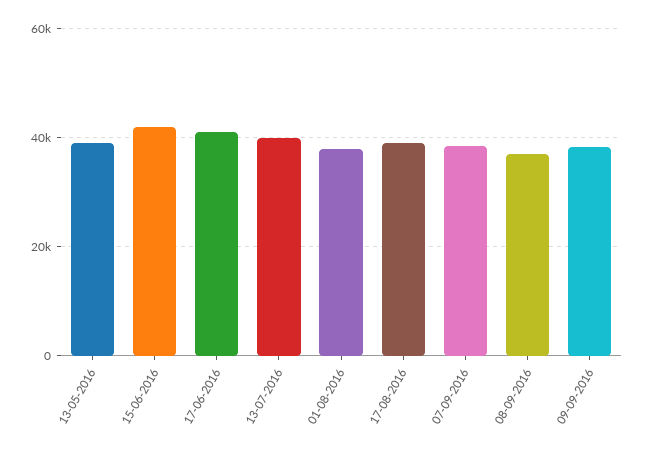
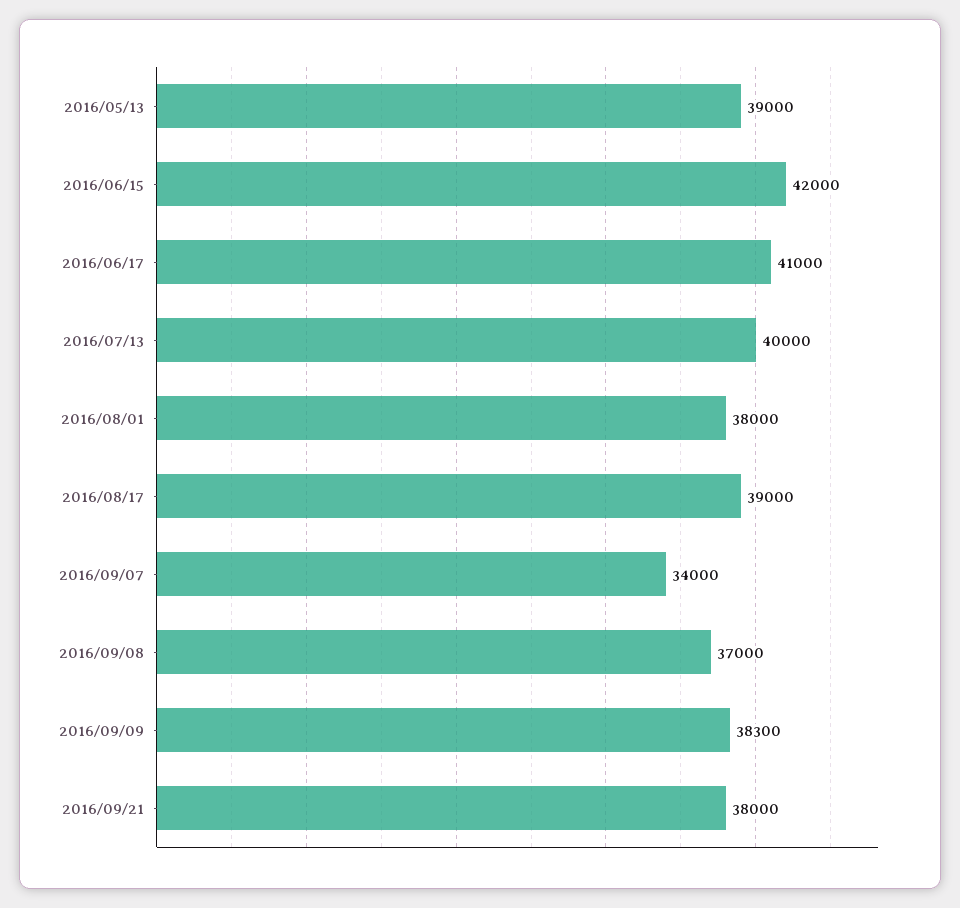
07-09-2016: 38000 -> 34000
2016/09/21: none -> 38000

